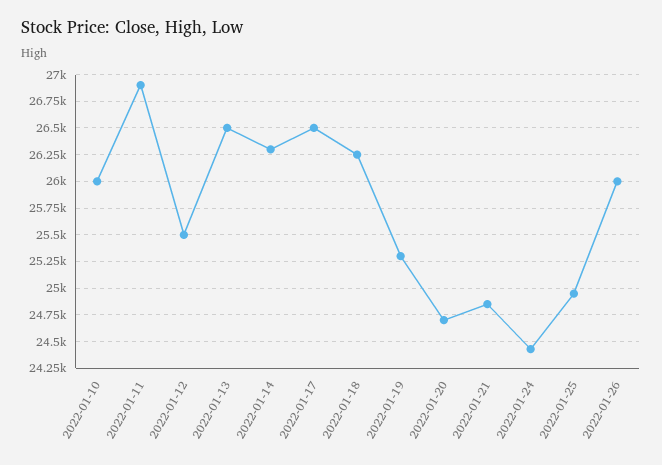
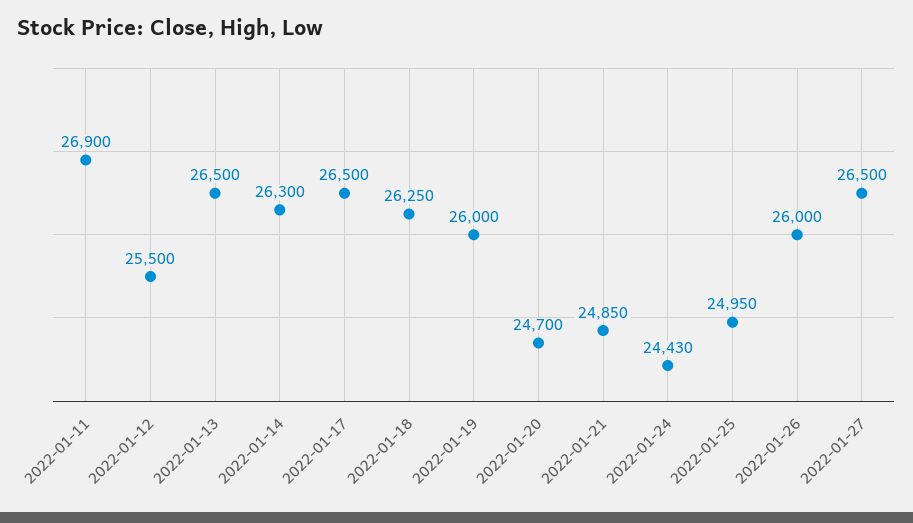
2022-01-10: 26000 -> none
2022-01-19: 25250 -> 26000
2022-01-27: none -> 26500

